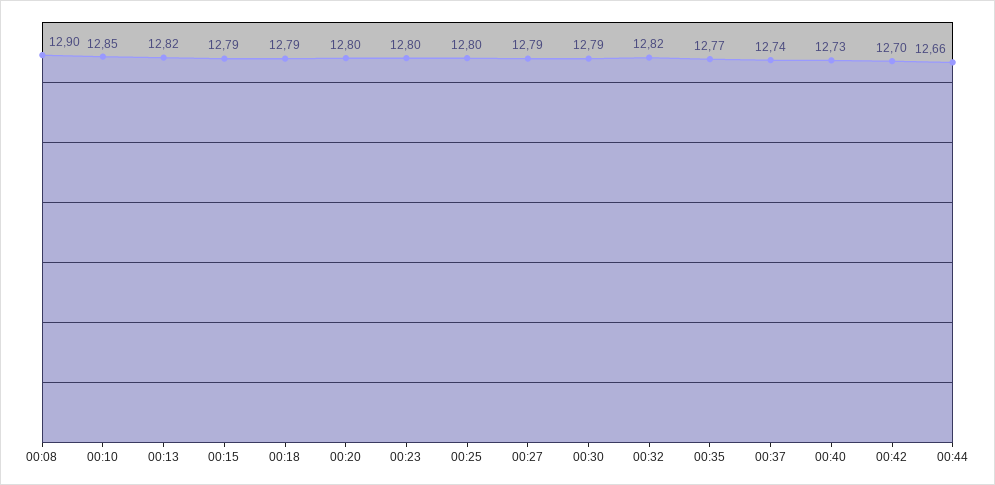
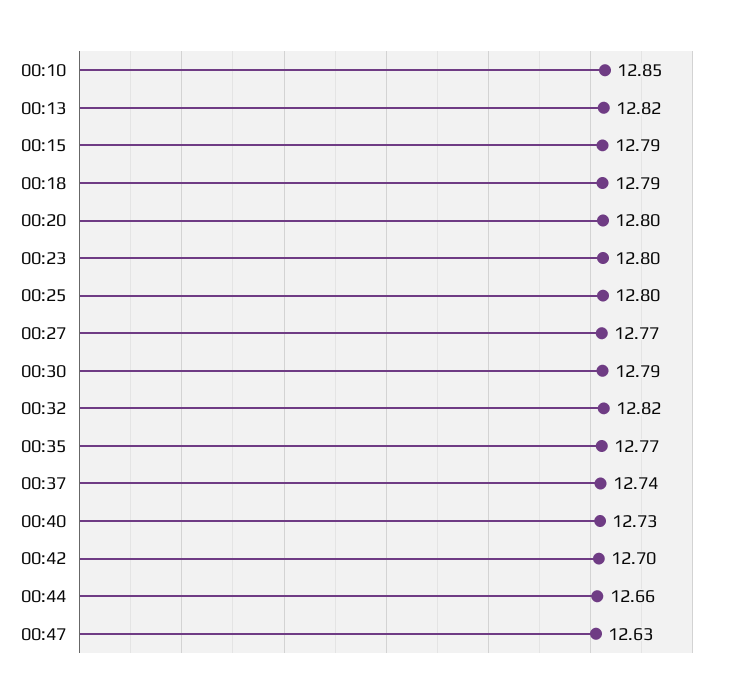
00:08: 12.9 -> none
00:27: 12.79 -> 12.77
00:47: none -> 12.63

